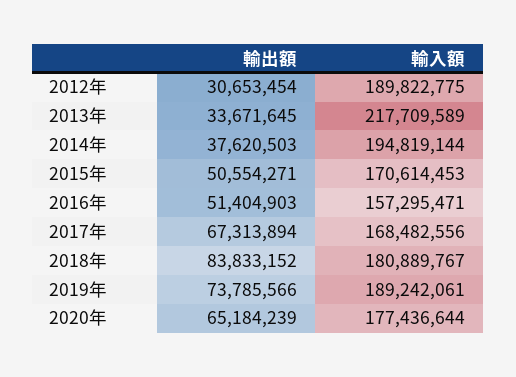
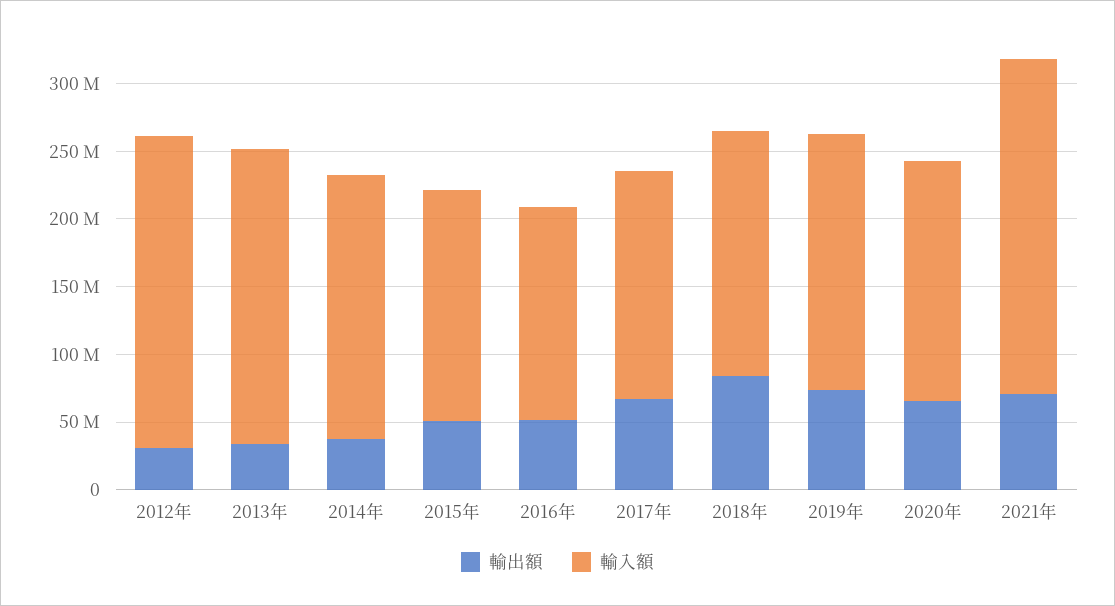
輸入額, 2012年: 189822775 -> 230000000
輸出額, 2021年: none -> 70000000
輸入額, 2021年: none -> 250000000

